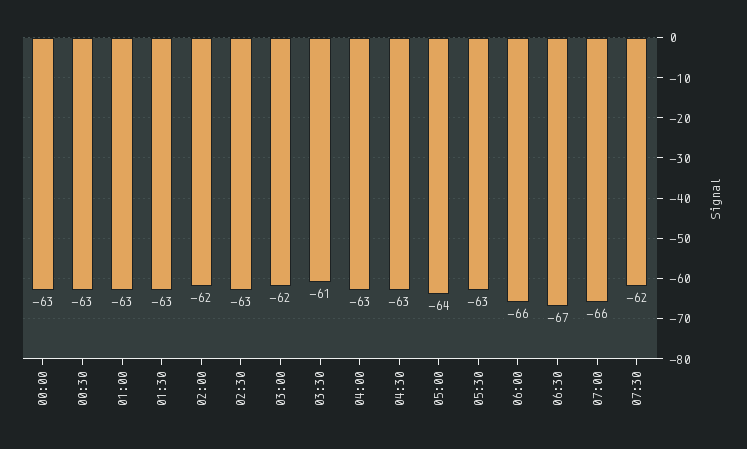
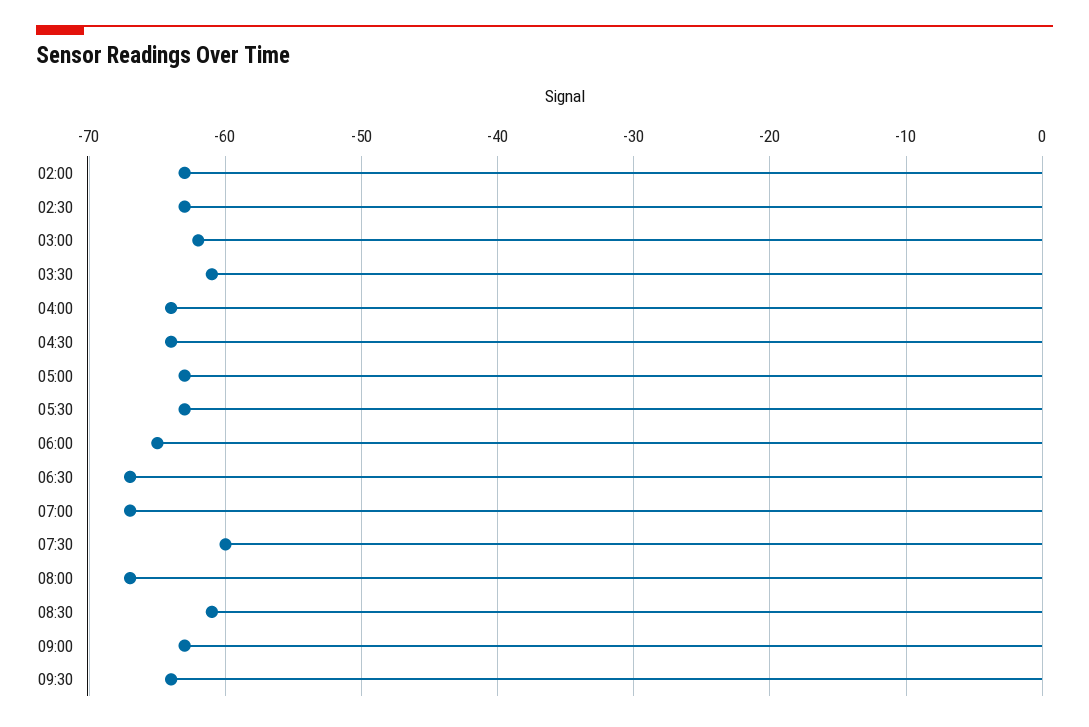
00:00: -63 -> none
00:30: -63 -> none
01:00: -63 -> none
01:30: -63 -> none
02:00: -62 -> -63
04:00: -63 -> -64
04:30: -63 -> -64
05:00: -64 -> -63
06:00: -66 -> -65
07:00: -66 -> -67
07:30: -62 -> -60
08:00: none -> -67
08:30: none -> -61
09:00: none -> -63
09:30: none -> -64

